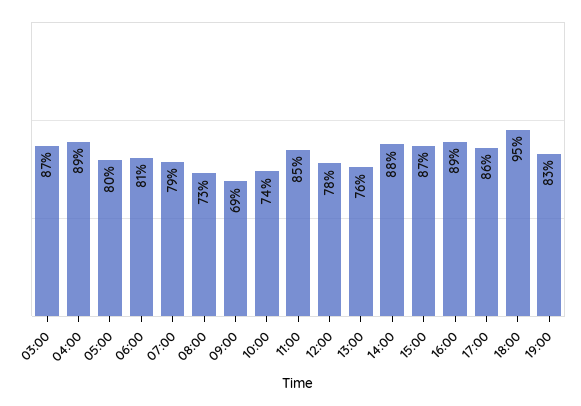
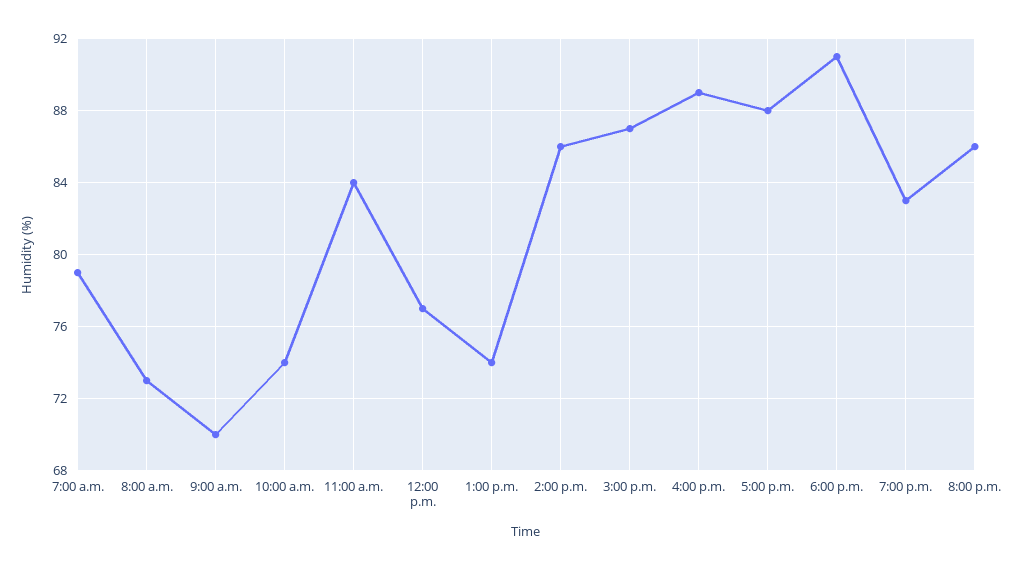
03:00: 87 -> none
04:00: 89 -> none
05:00: 80 -> none
06:00: 81 -> none
09:00: 69 -> 70
11:00: 85 -> 84
12:00: 78 -> 77
13:00: 76 -> 74
14:00: 88 -> 86
17:00: 86 -> 88
18:00: 95 -> 91
8:00 p.m.: none -> 86

